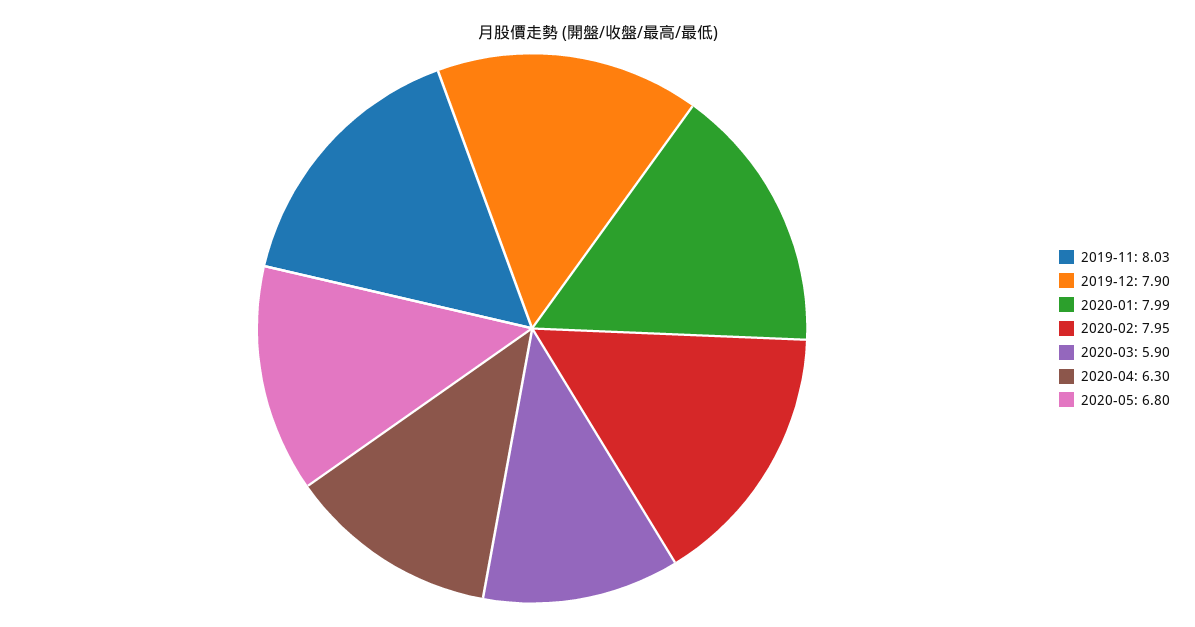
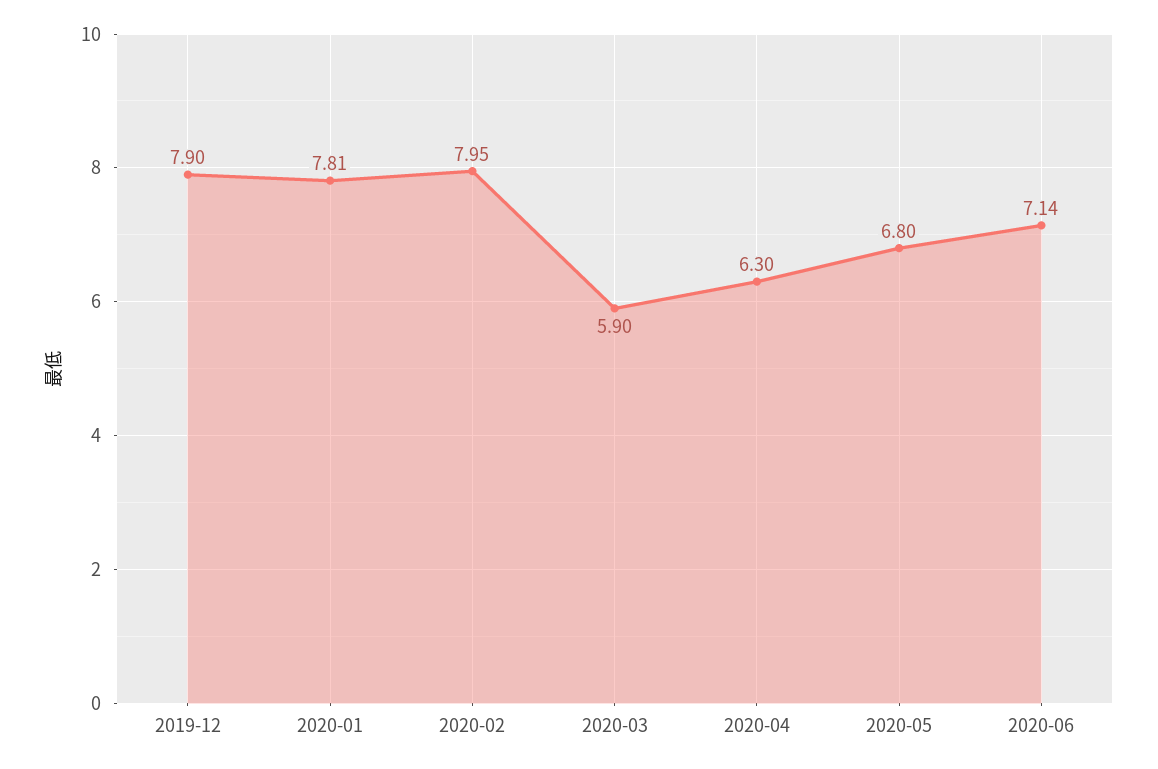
2019-11: 8.03 -> none
2020-01: 7.99 -> 7.81
2020-06: none -> 7.14

